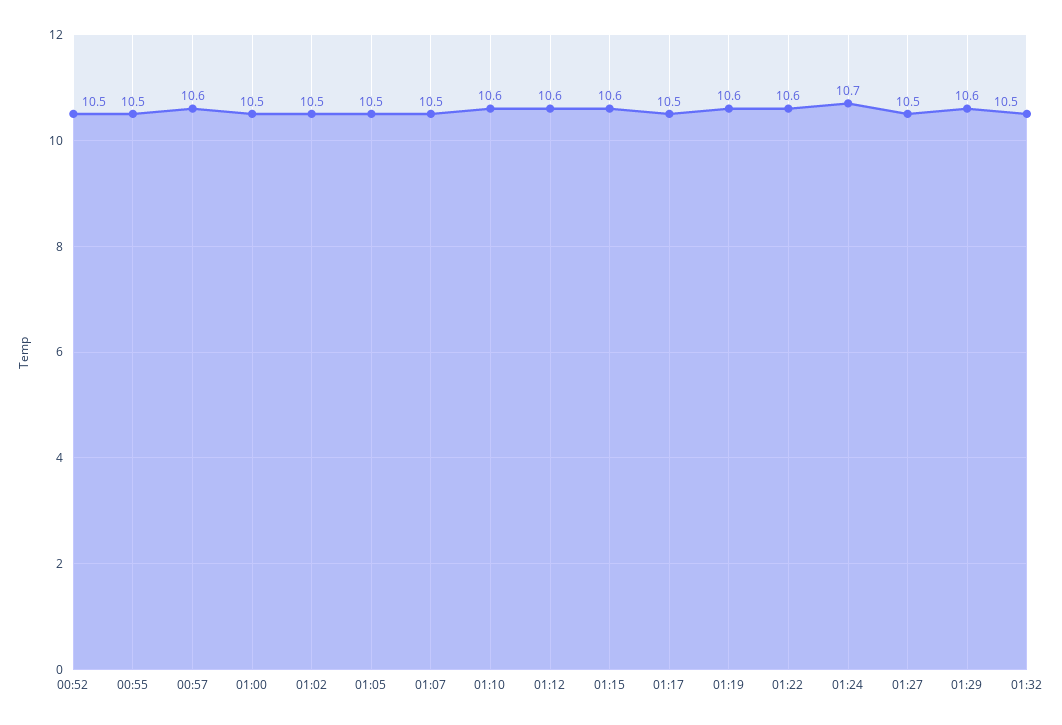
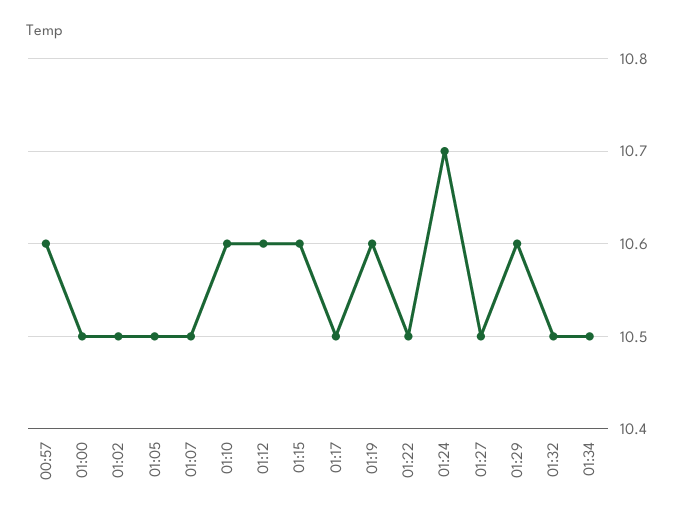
00:52: 10.5 -> none
00:55: 10.5 -> none
01:22: 10.6 -> 10.5
01:34: none -> 10.5

